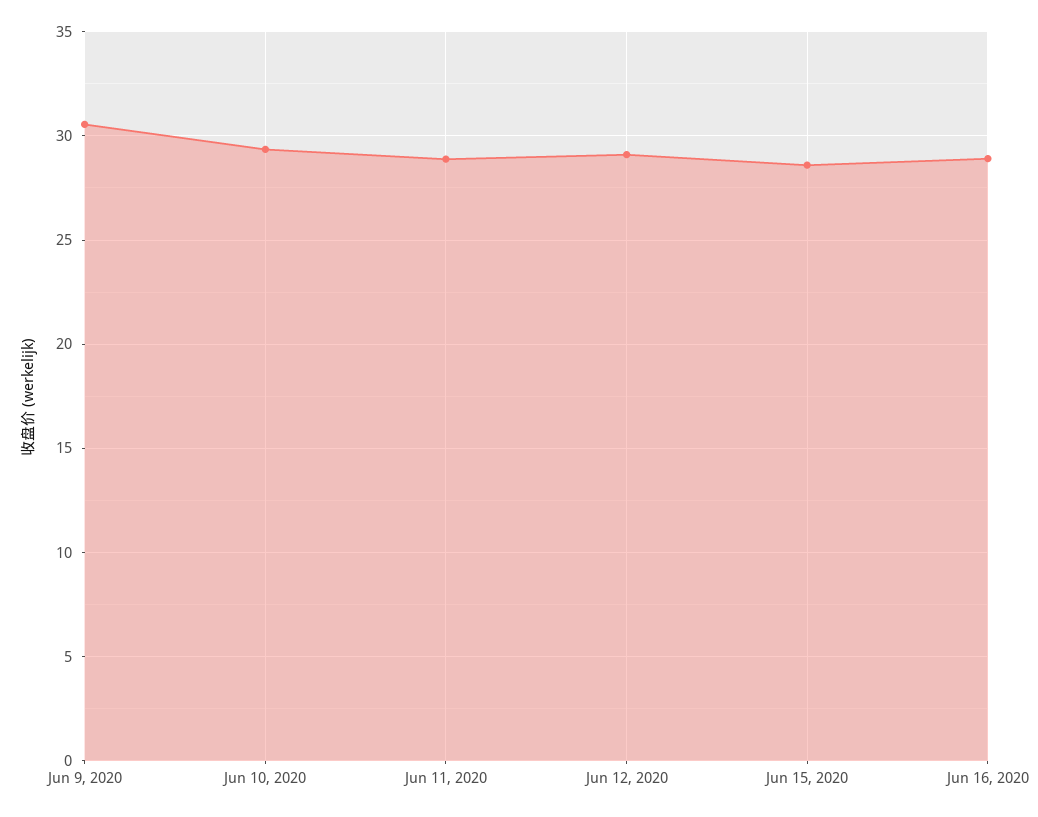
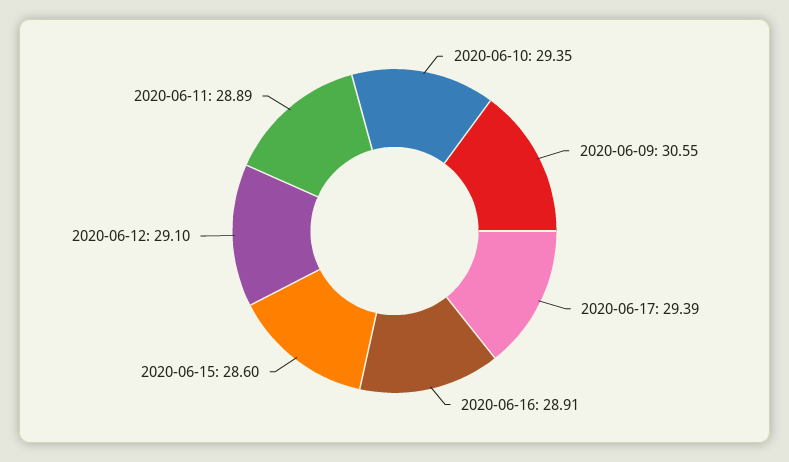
2020-06-17: none -> 29.39

